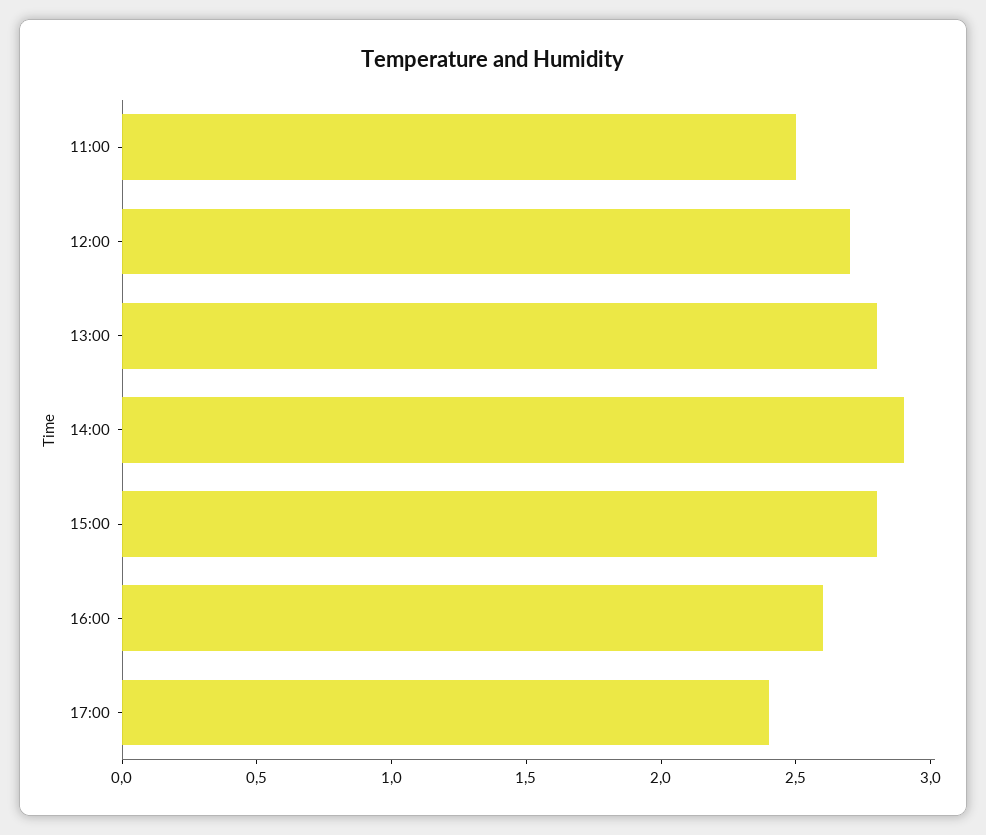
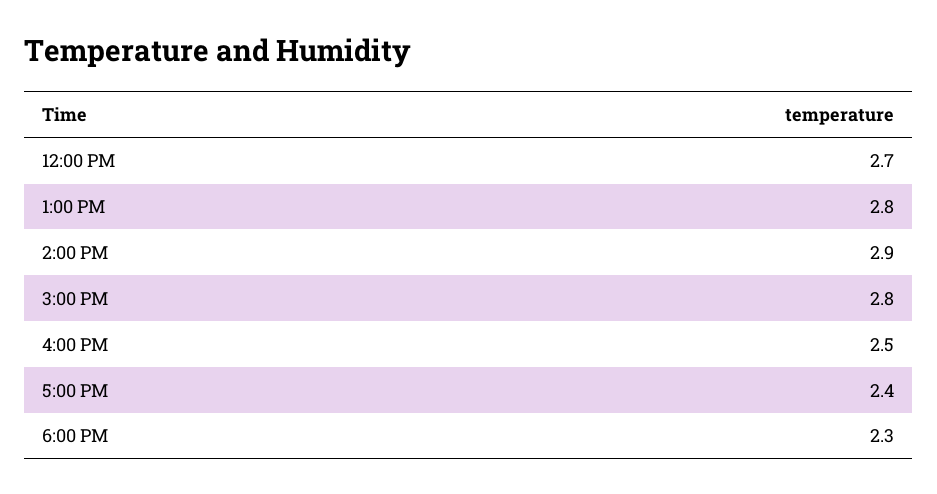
11:00: 2.5 -> none
16:00: 2.6 -> 2.5
6:00 PM: none -> 2.3

